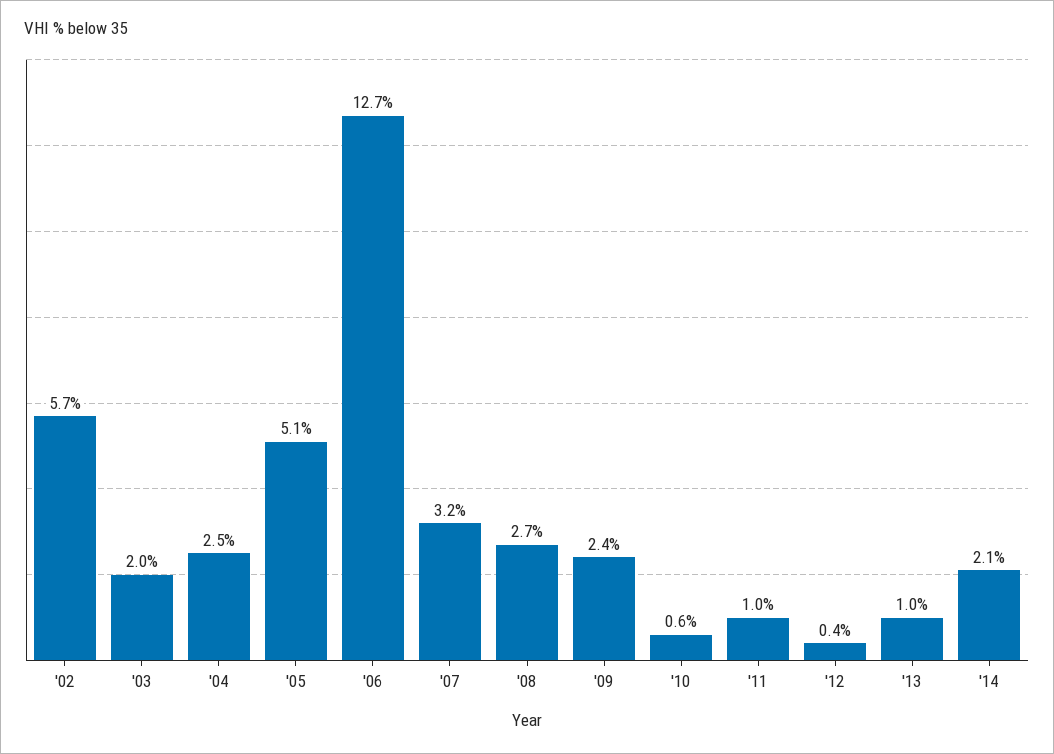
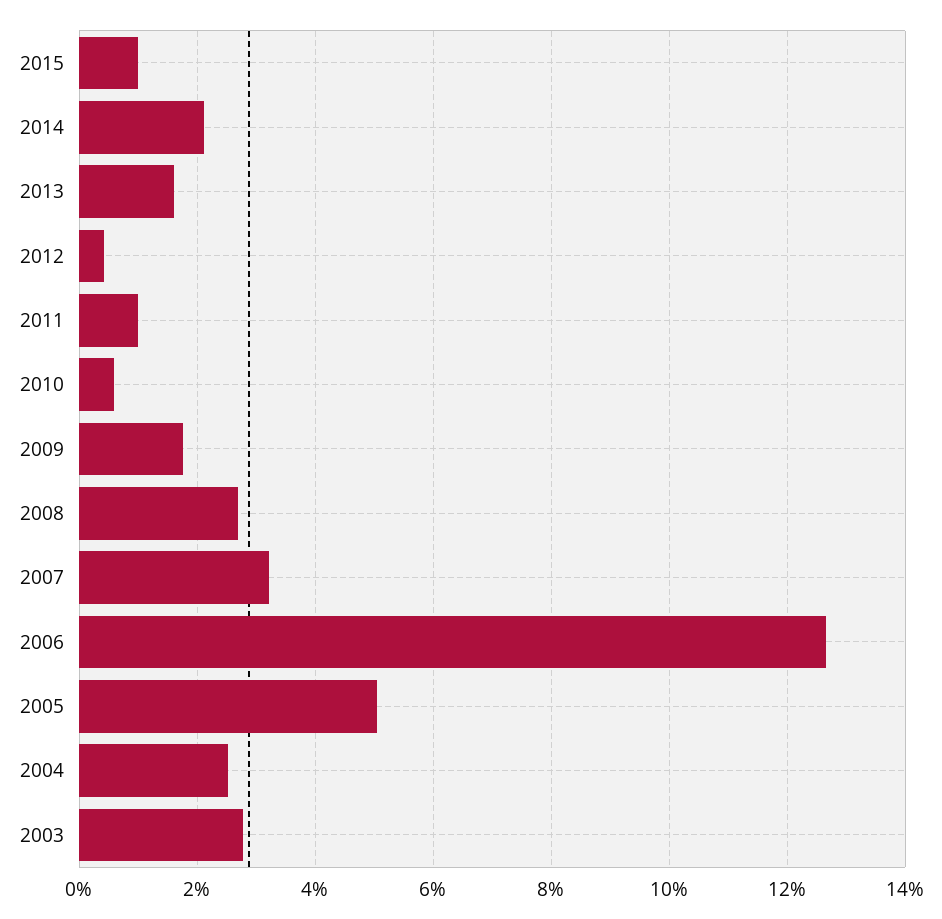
'02: 5.7 -> none
'03: 2 -> 2.8
'09: 2.4 -> 1.8
'13: 1 -> 1.6
2015: none -> 1

